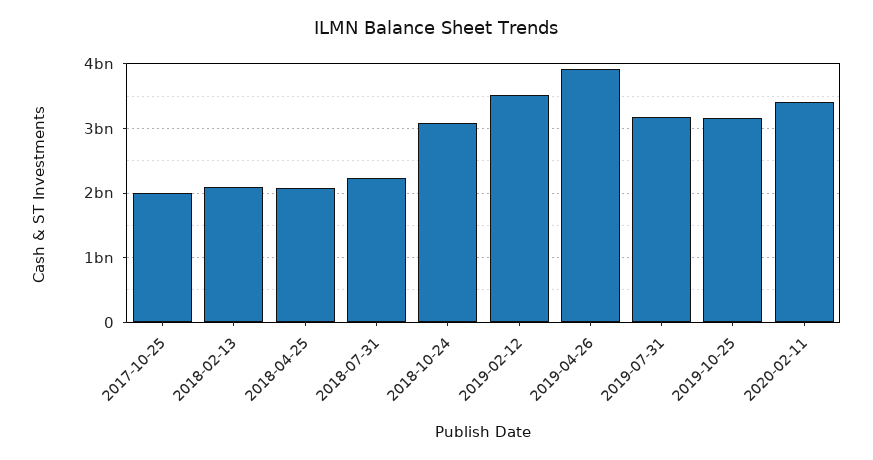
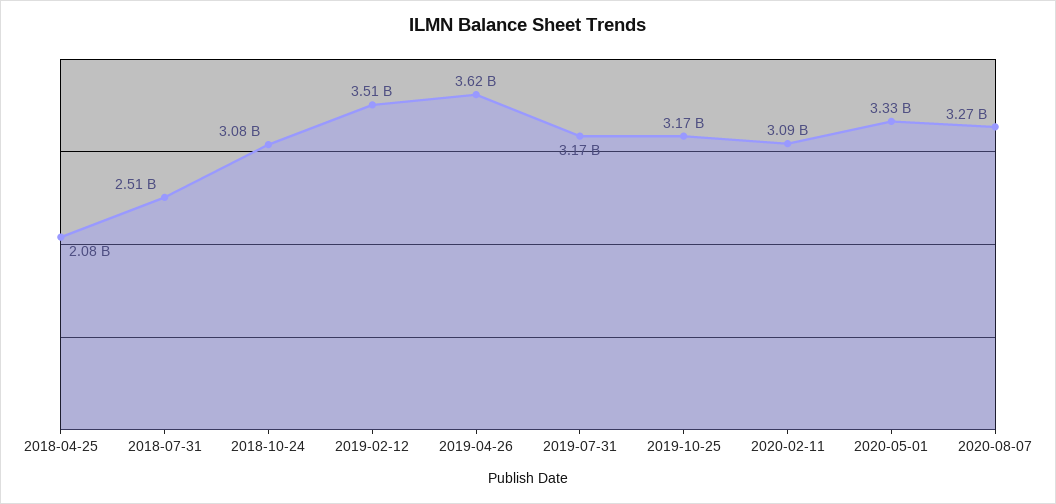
2017-10-25: 2000000000 -> none
2018-02-13: 2100000000 -> none
2018-07-31: 2200000000 -> 2510000000
2019-04-26: 3900000000 -> 3620000000
2020-02-11: 3400000000 -> 3090000000
2020-05-01: none -> 3330000000
2020-08-07: none -> 3270000000

